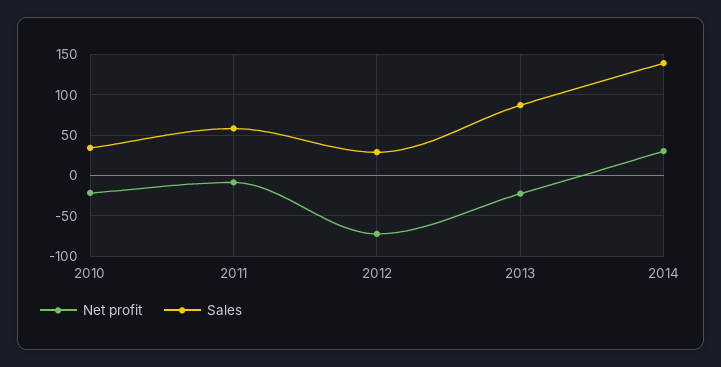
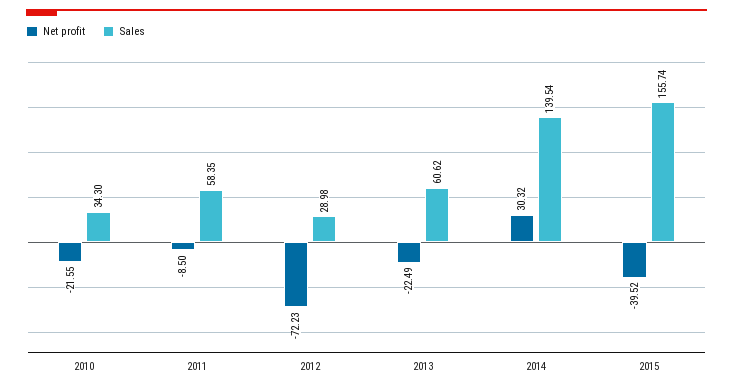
Sales, 2013: 90 -> 60.62
Net profit, 2015: none -> -39.52
Sales, 2015: none -> 155.74

